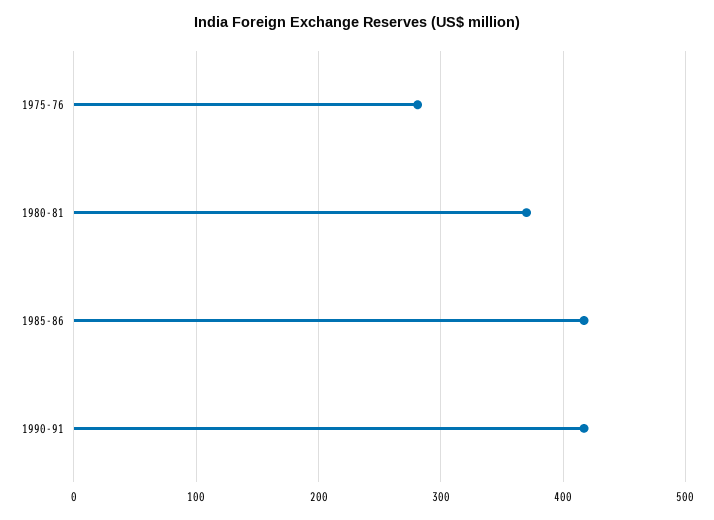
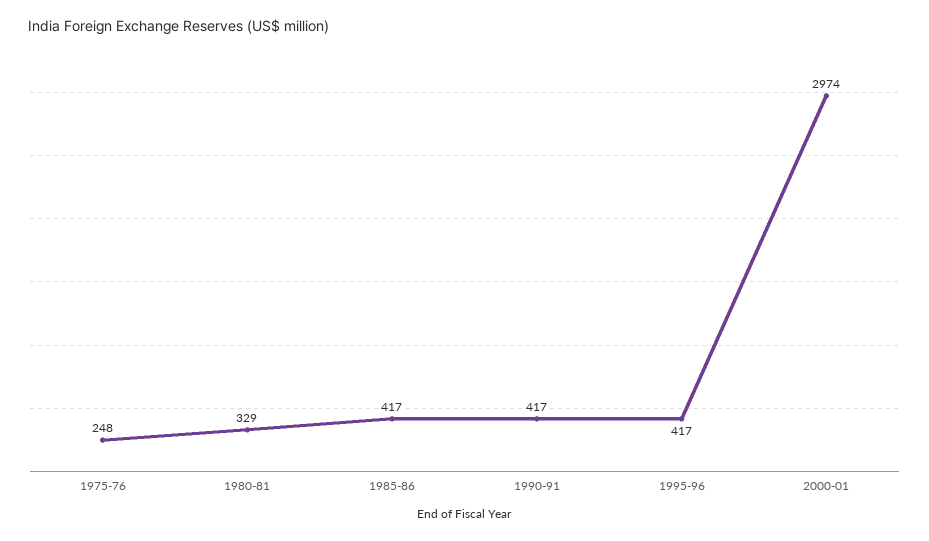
1975-76: 280 -> 248
1980-81: 370 -> 329
1995-96: none -> 417
2000-01: none -> 2974

